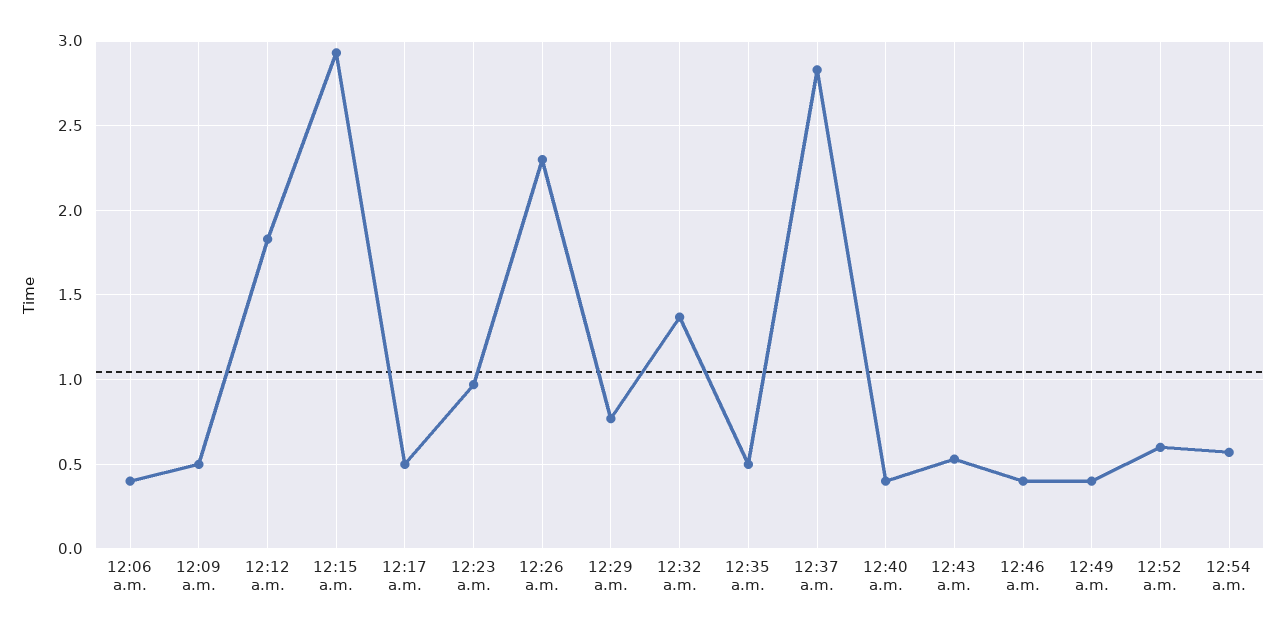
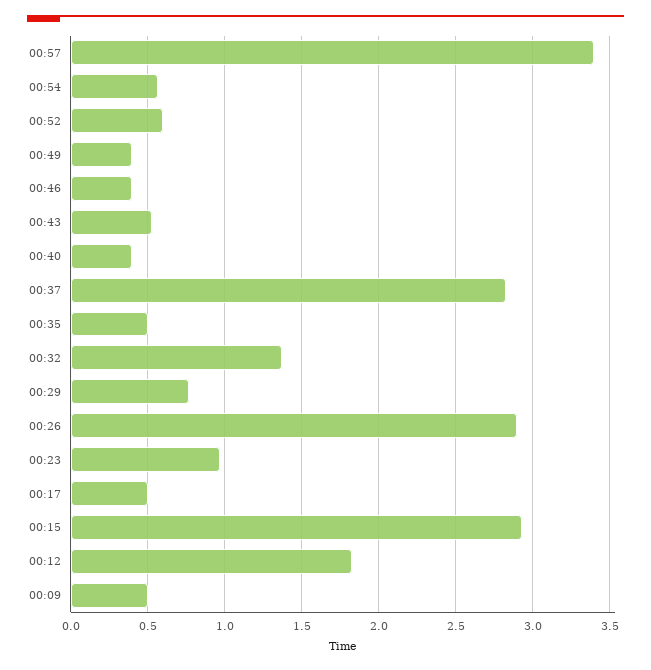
12:06 a.m.: 0.4 -> none
12:26 a.m.: 2.3 -> 2.9
00:57: none -> 3.4

